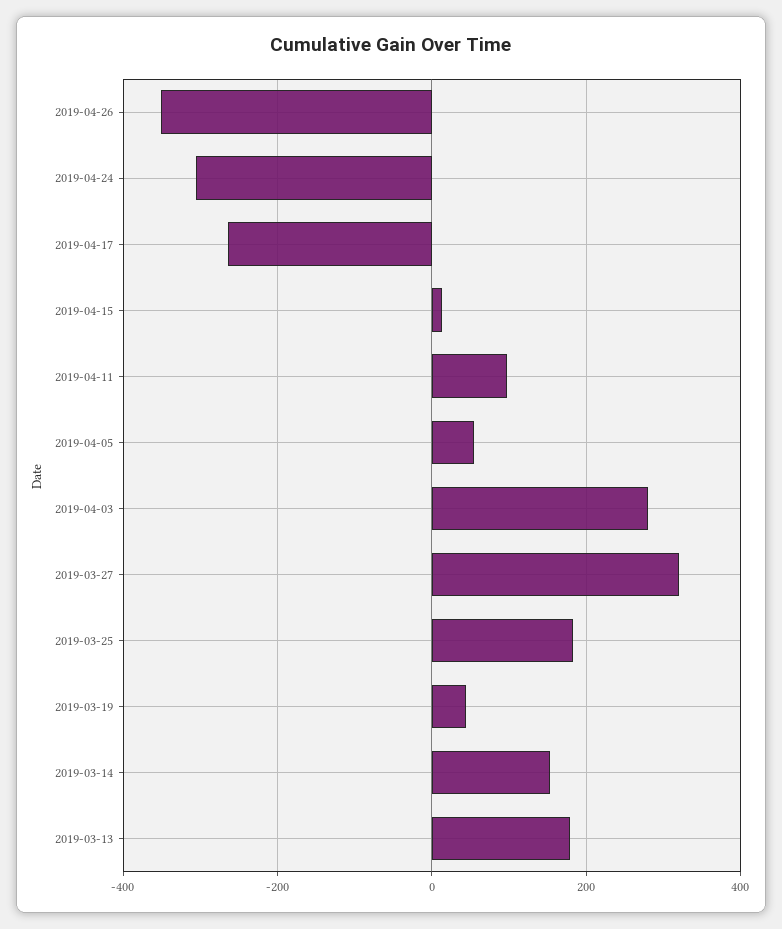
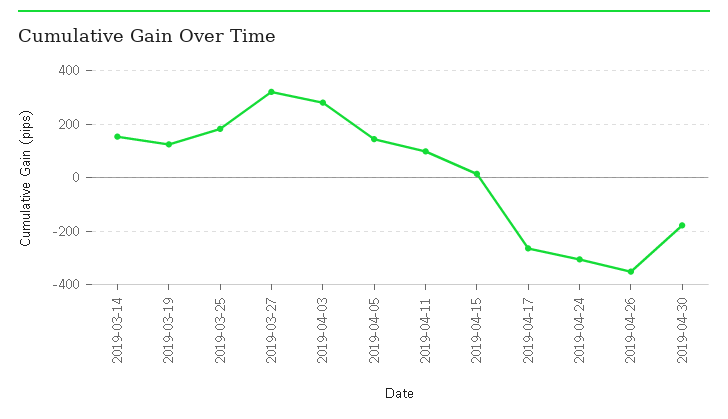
2019-04-05: 60 -> 150
2019-03-19: 40 -> 125
2019-03-13: 180 -> none
2019-04-30: none -> -175

